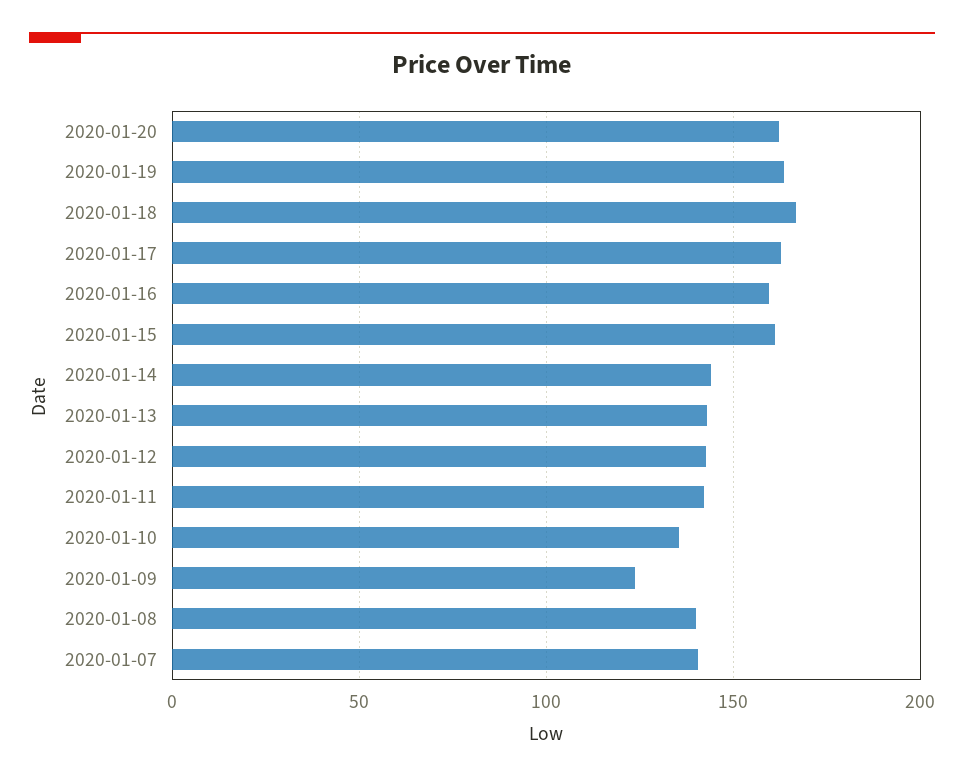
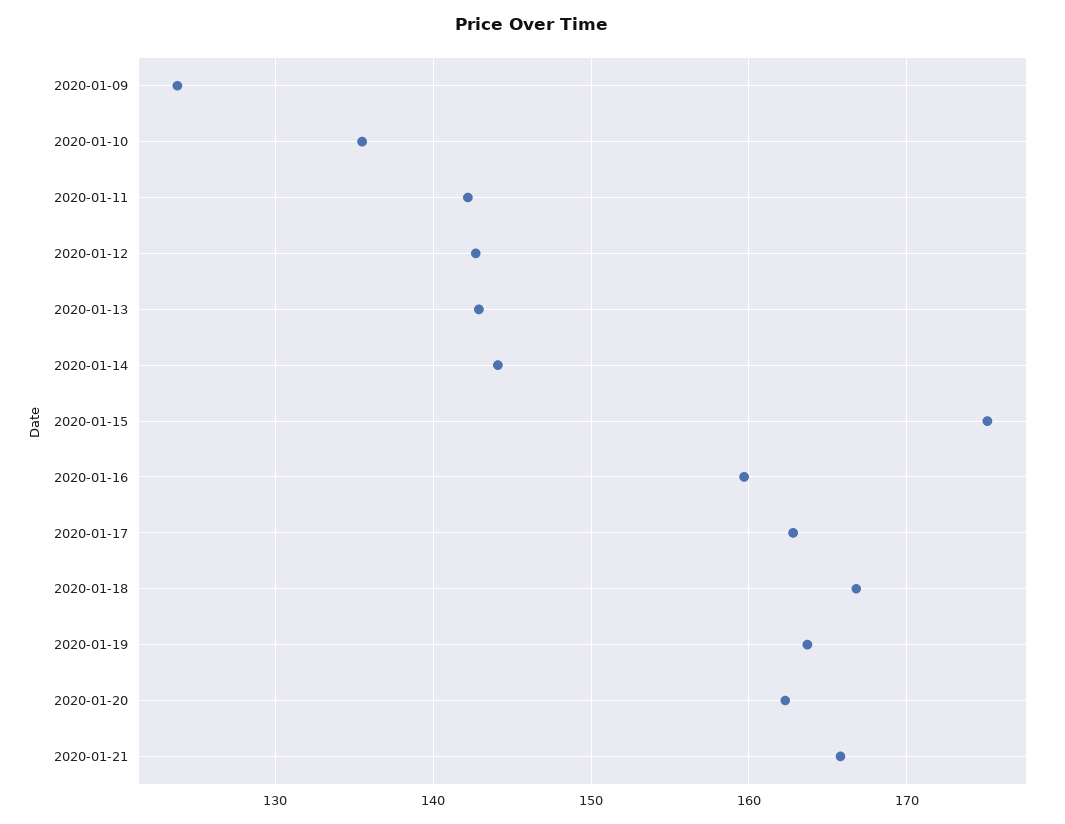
2020-01-15: 160 -> 175
2020-01-08: 140 -> none
2020-01-07: 140 -> none
2020-01-21: none -> 166

